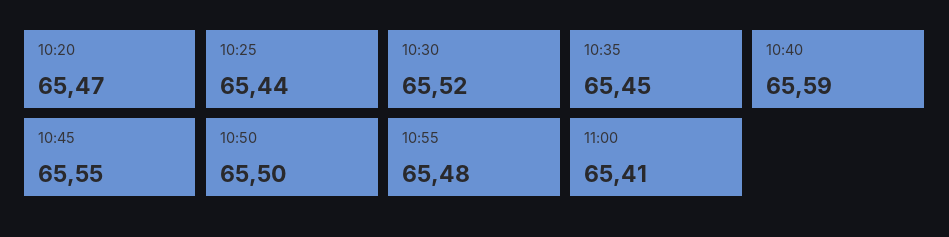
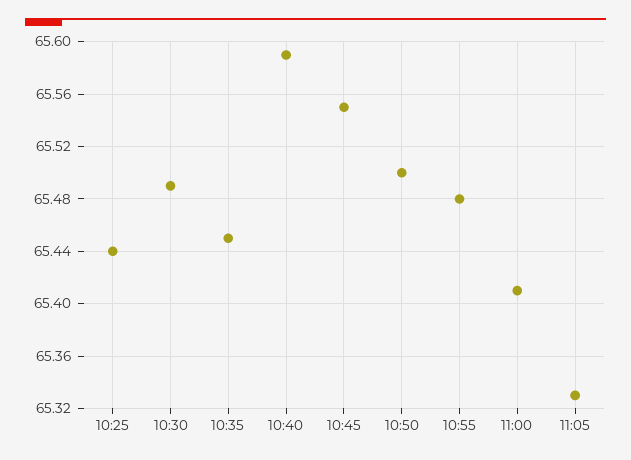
10:20: 65.47 -> none
10:30: 65.52 -> 65.49
11:05: none -> 65.33

